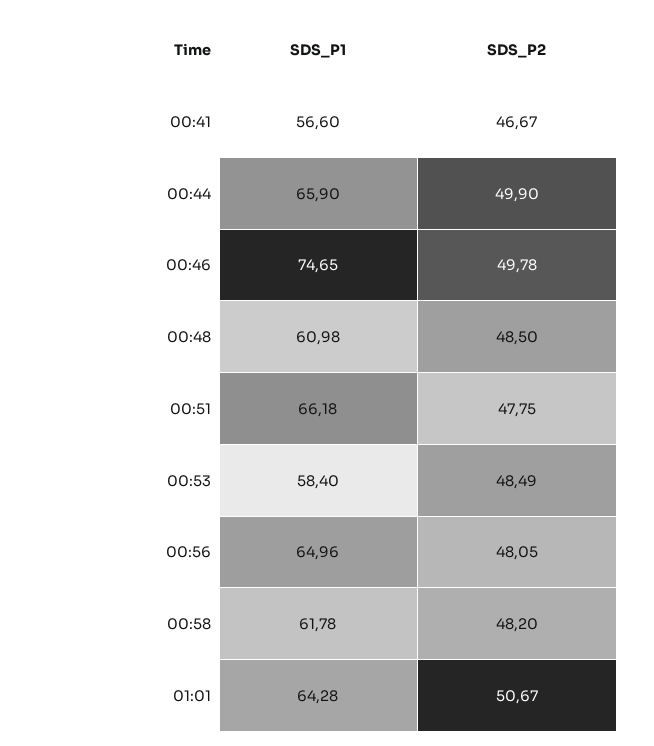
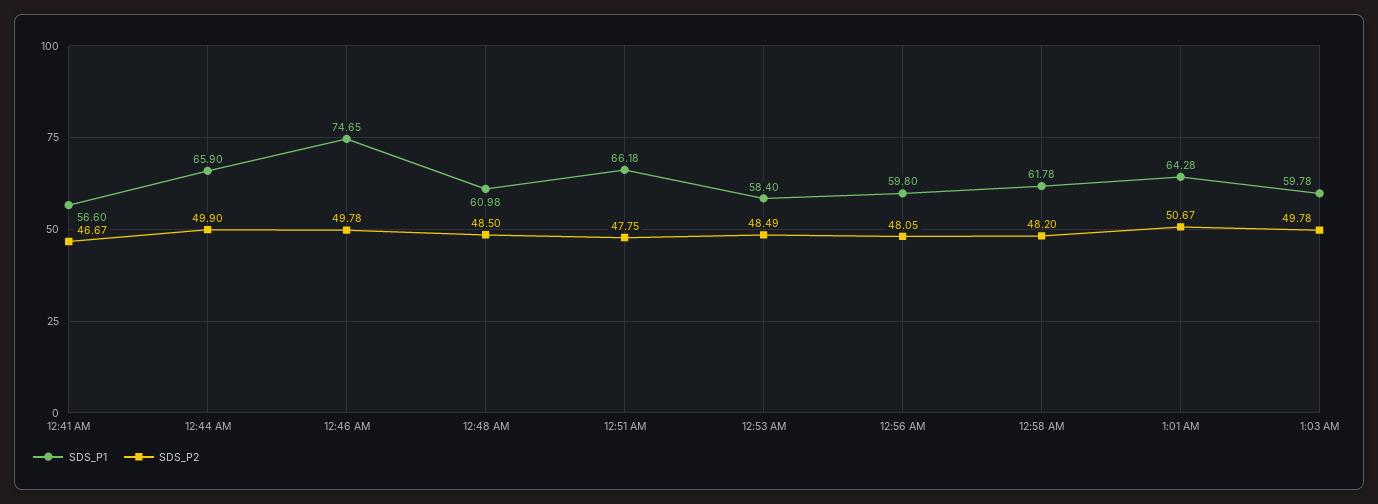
SDS_P1, 00:56: 64.96 -> 59.8
SDS_P1, 1:03 AM: none -> 59.78
SDS_P2, 1:03 AM: none -> 49.78

